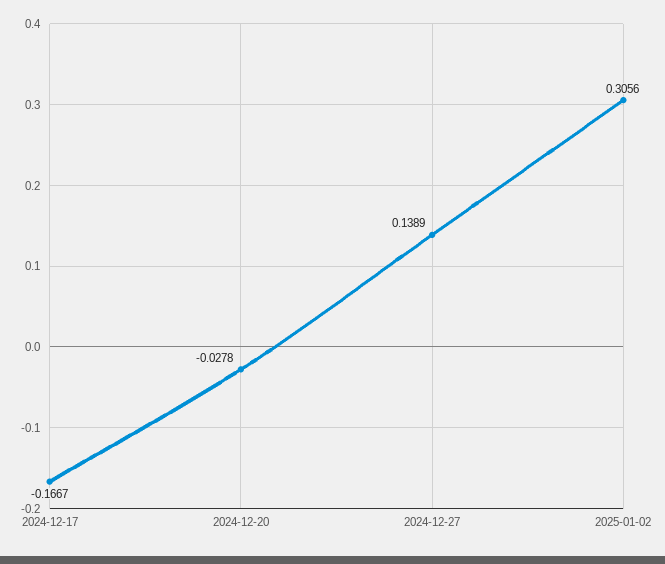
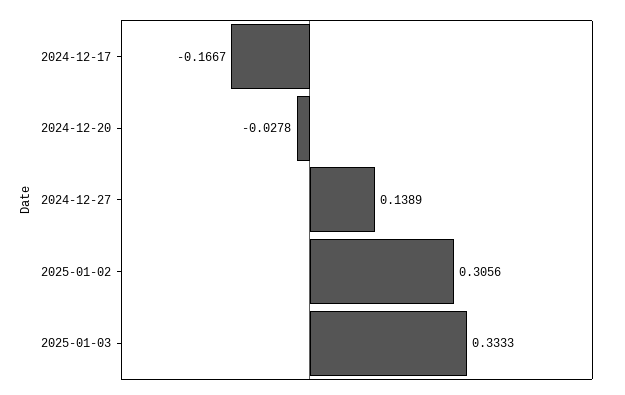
2025-01-03: none -> 0.3333

